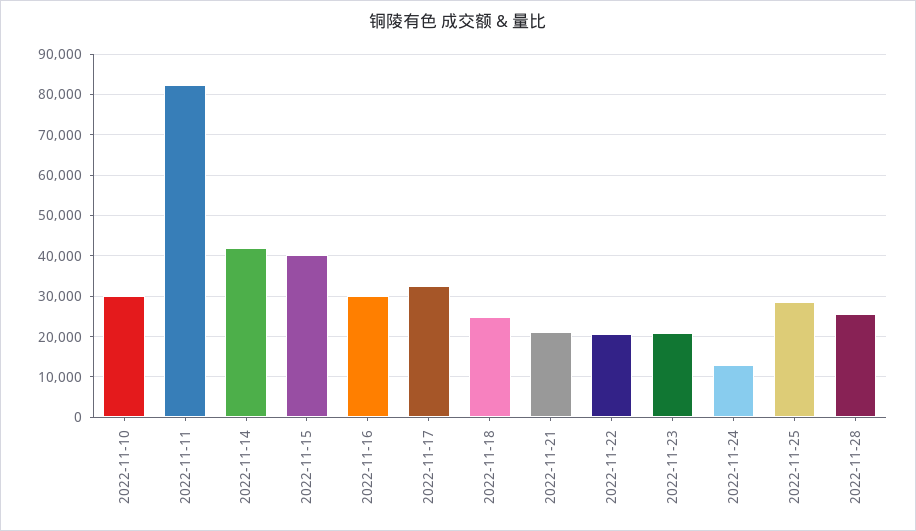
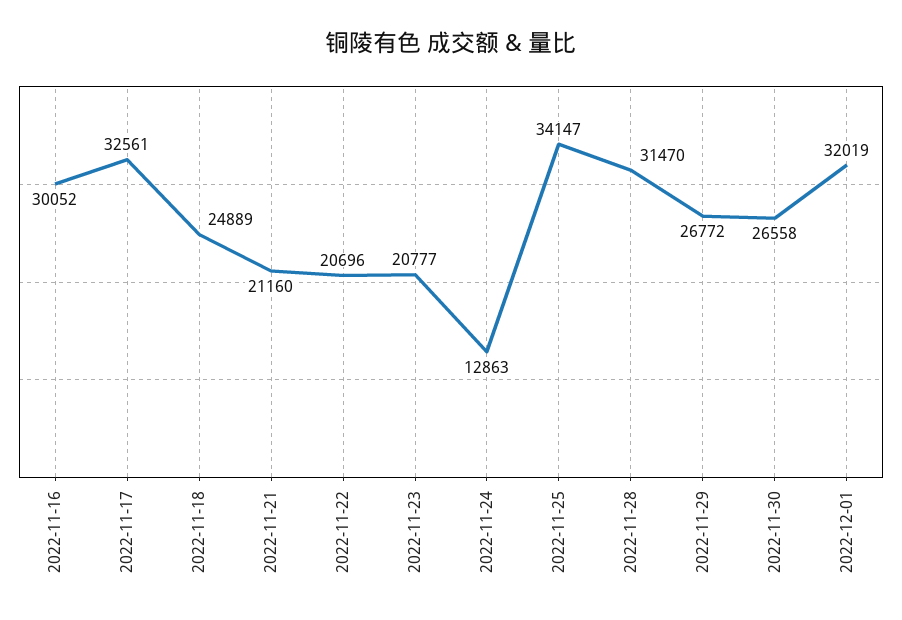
2022-11-10: 30000 -> none
2022-11-11: 82000 -> none
2022-11-14: 42000 -> none
2022-11-15: 40000 -> none
2022-11-25: 28000 -> 34147
2022-11-28: 26000 -> 31470
2022-11-29: none -> 26772
2022-11-30: none -> 26558
2022-12-01: none -> 32019

